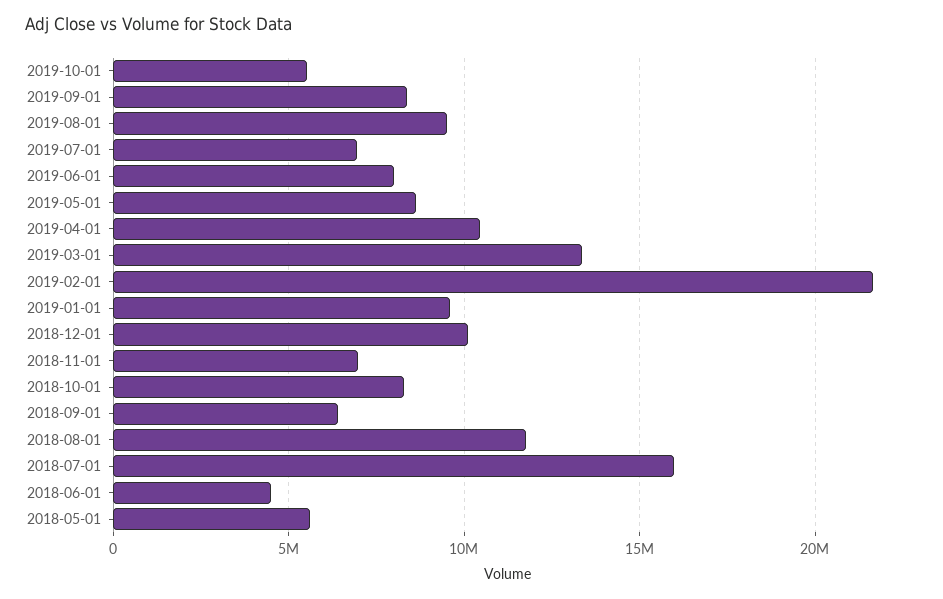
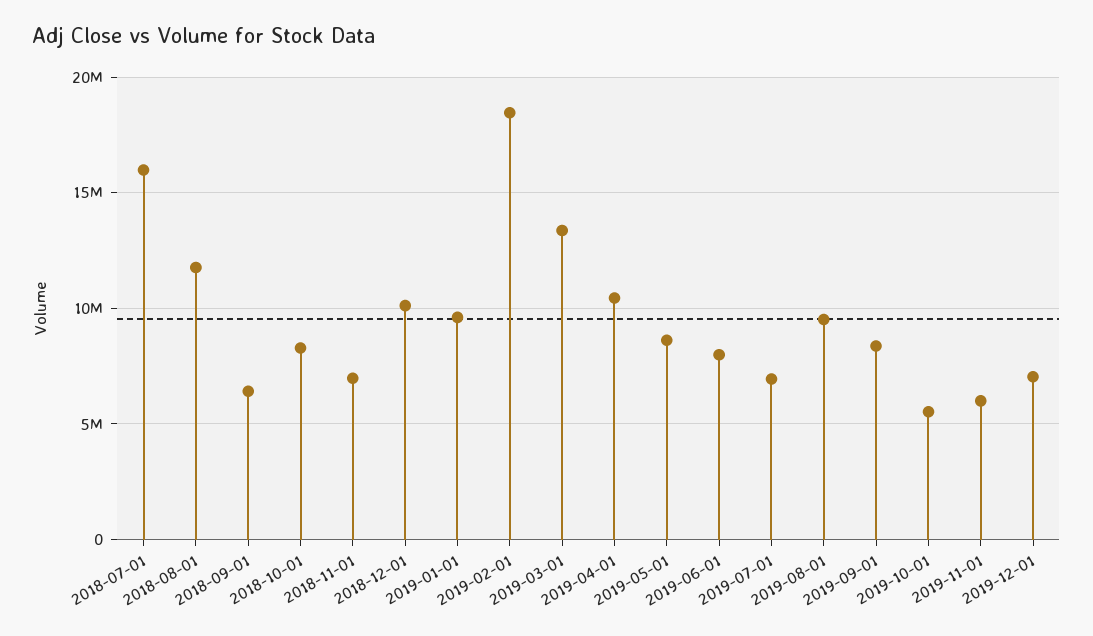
2019-02-01: 21500000 -> 18500000
2018-06-01: 4500000 -> none
2018-05-01: 5500000 -> none
2019-11-01: none -> 6000000
2019-12-01: none -> 7000000

